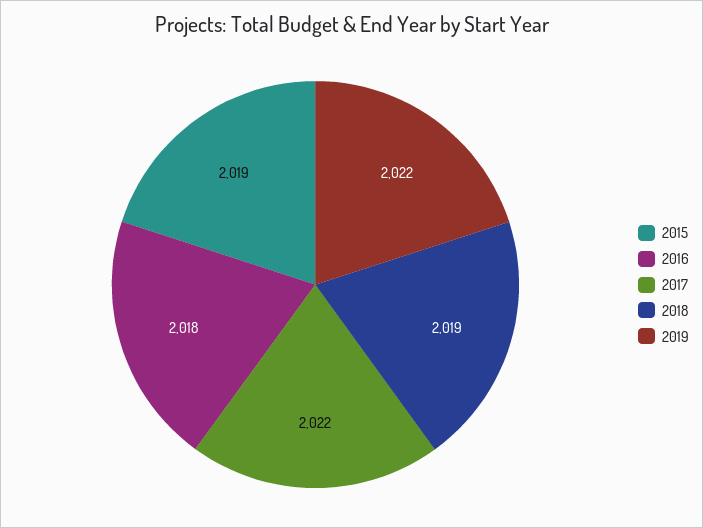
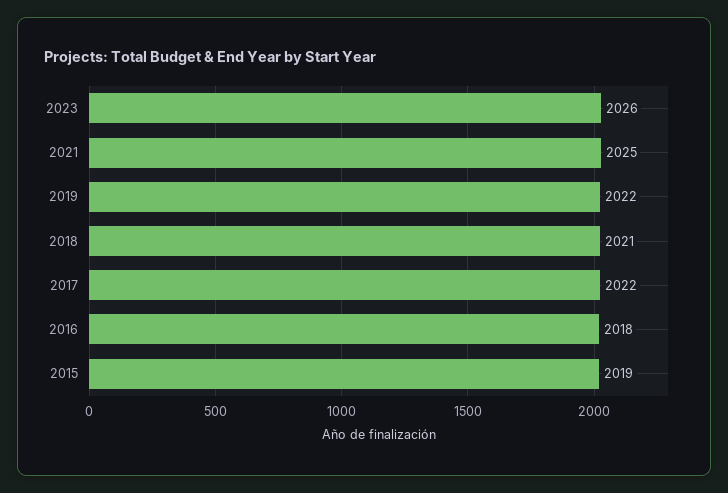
2018: 2019 -> 2021
2023: none -> 2026
2021: none -> 2025

